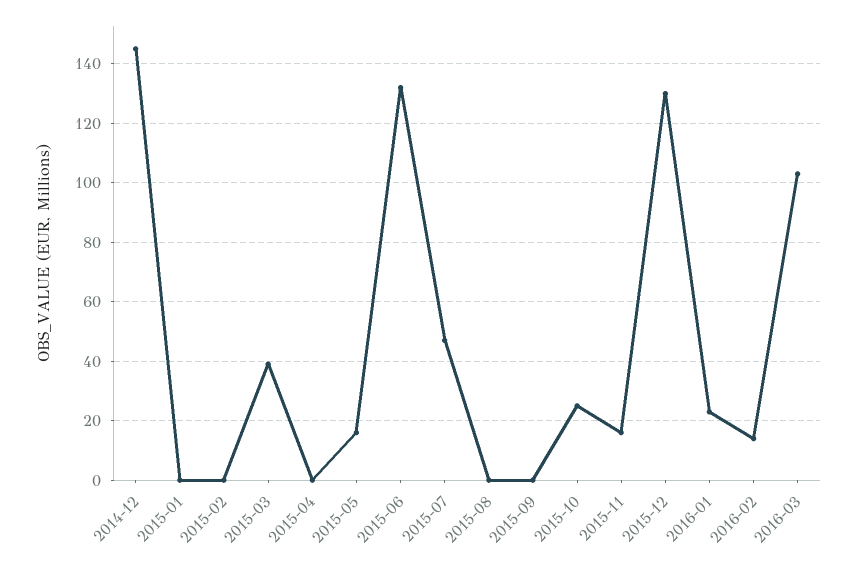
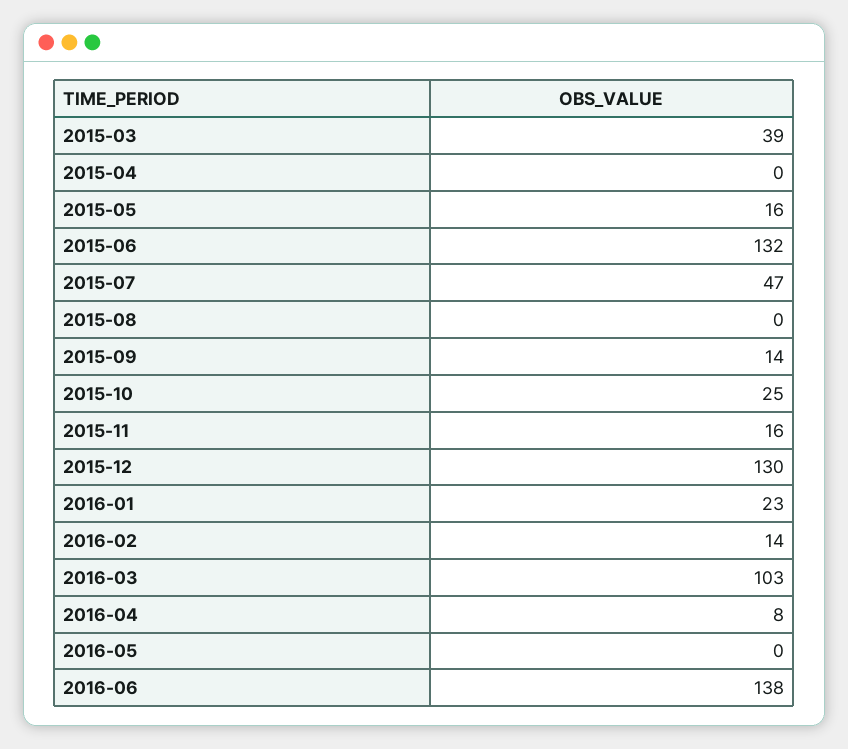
2014-12: 145 -> none
2015-01: 0 -> none
2015-02: 0 -> none
2015-09: 0 -> 14
2016-04: none -> 8
2016-05: none -> 0
2016-06: none -> 138

